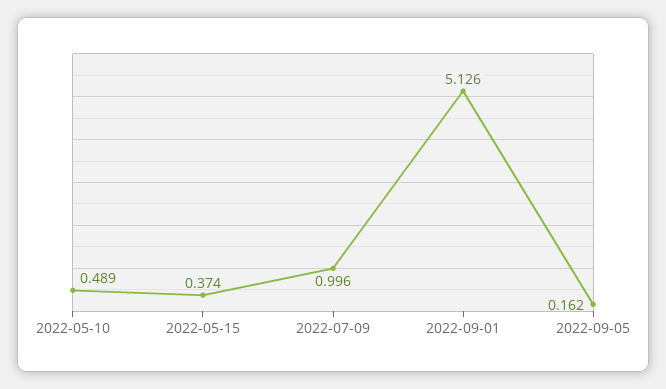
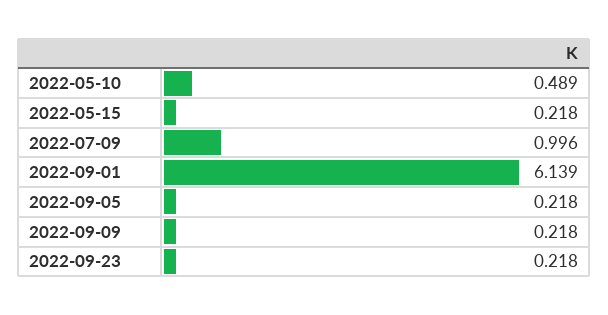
2022-05-15: 0.374 -> 0.218
2022-09-01: 5.126 -> 6.139
2022-09-05: 0.162 -> 0.218
2022-09-09: none -> 0.218
2022-09-23: none -> 0.218

